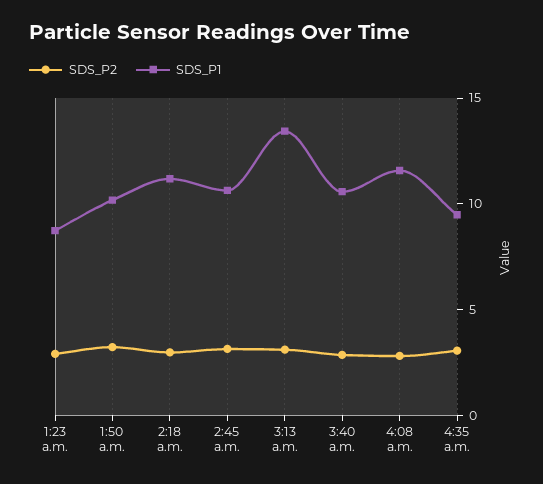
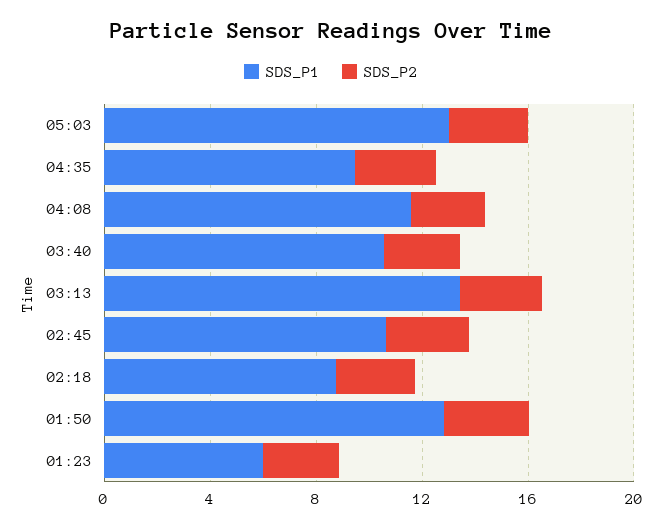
SDS_P1, 1:23 a.m.: 9 -> 6
SDS_P1, 1:50 a.m.: 10 -> 13
SDS_P1, 2:18 a.m.: 11 -> 9
SDS_P1, 05:03: none -> 13
SDS_P2, 05:03: none -> 3

